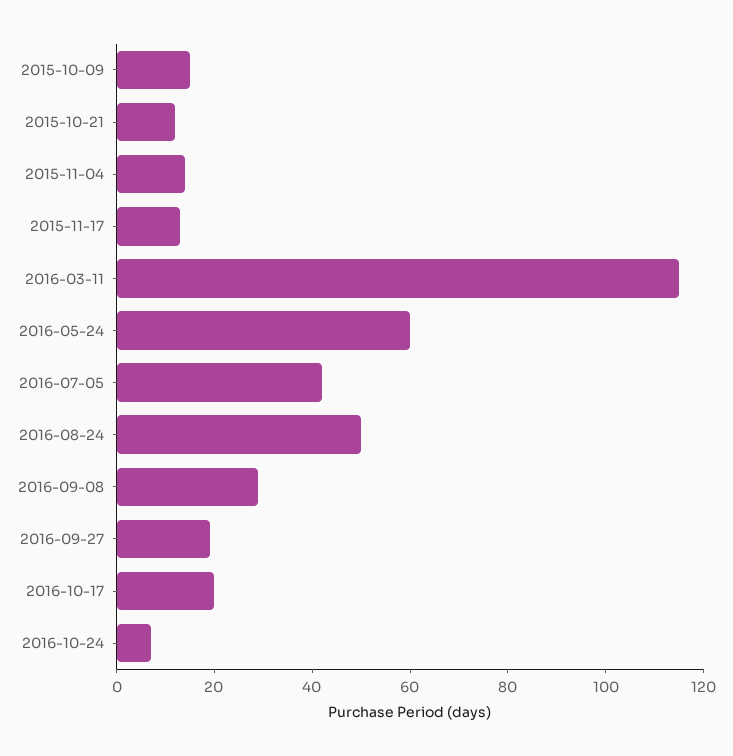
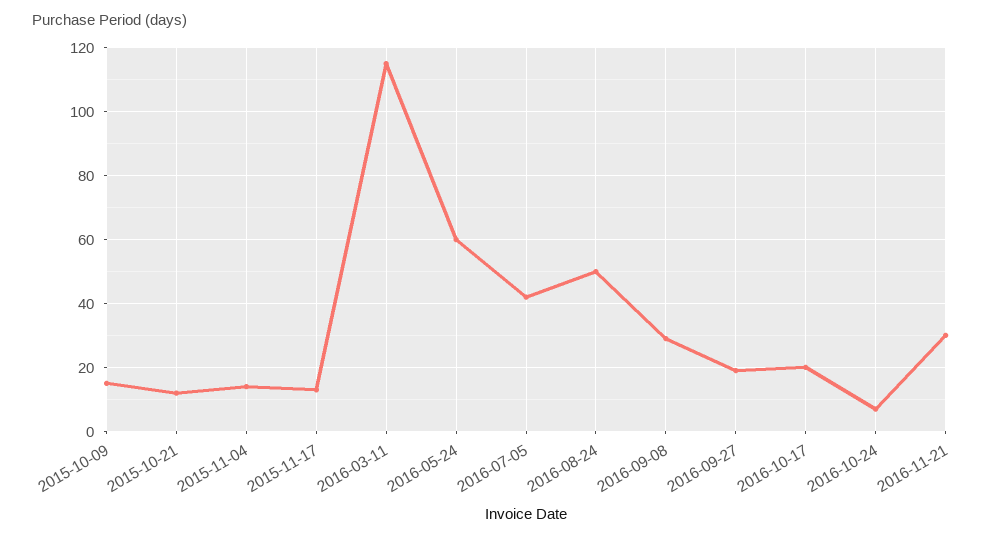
2016-11-21: none -> 30

